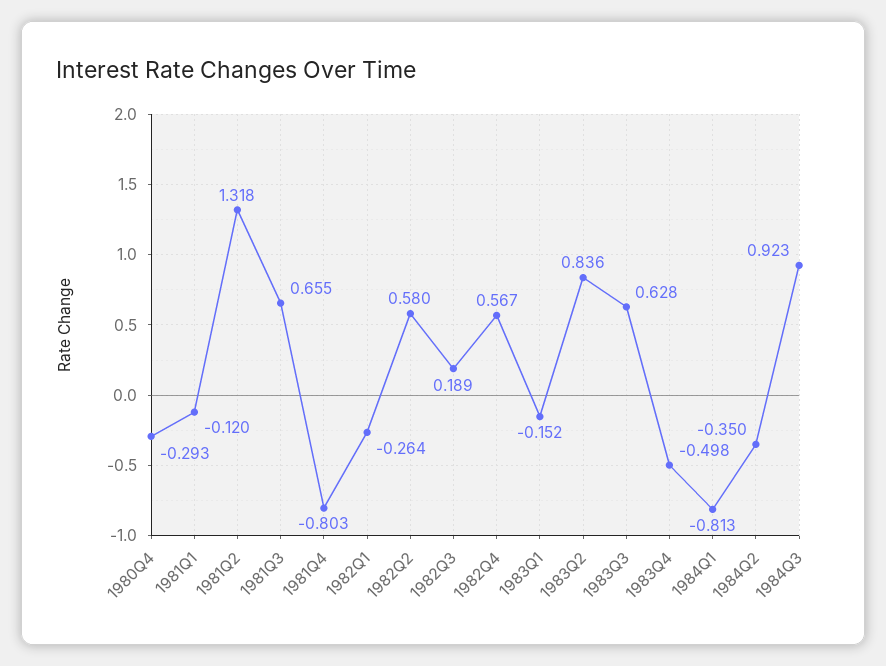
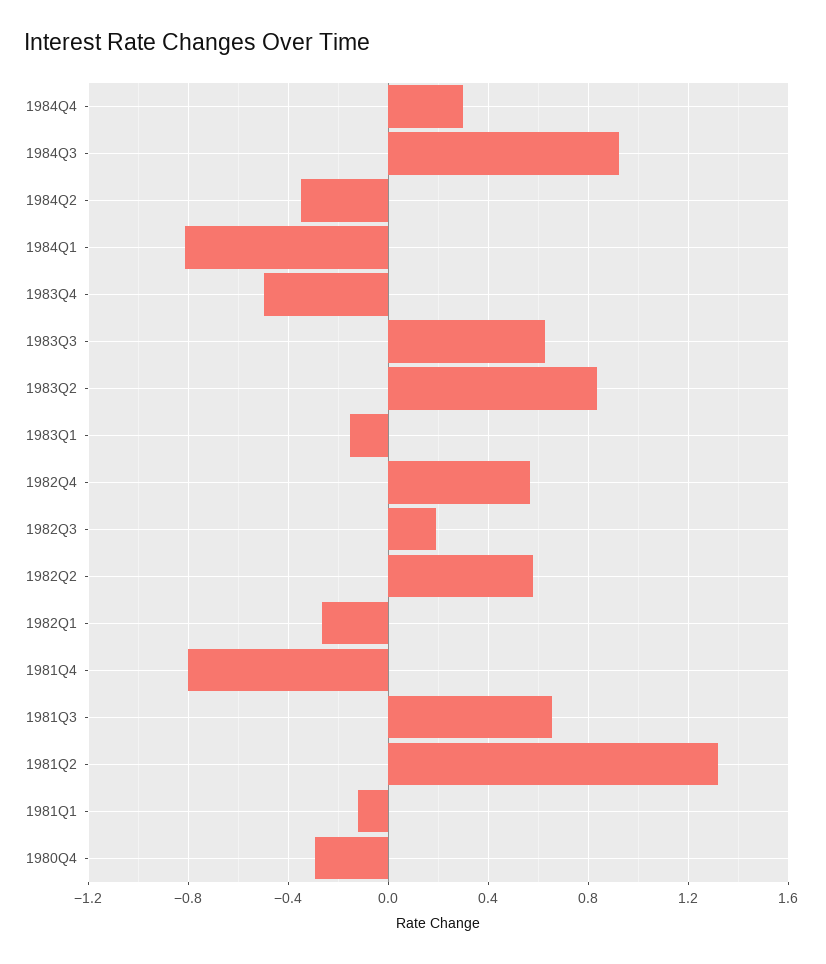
1984Q4: none -> 0.3

